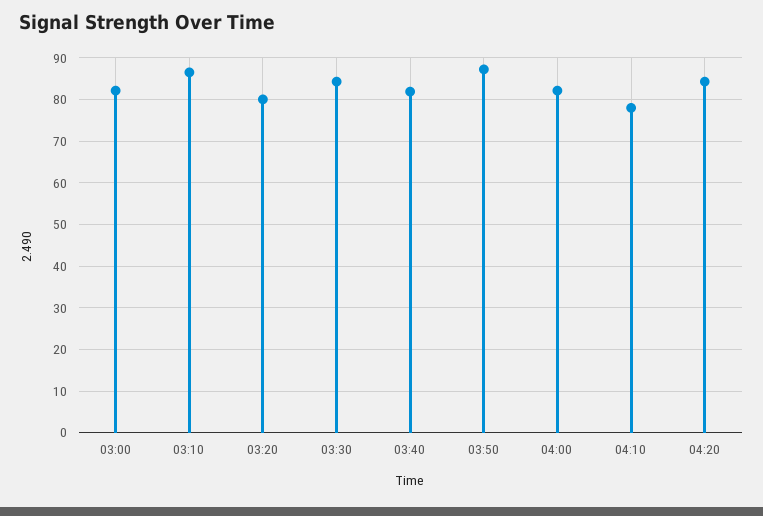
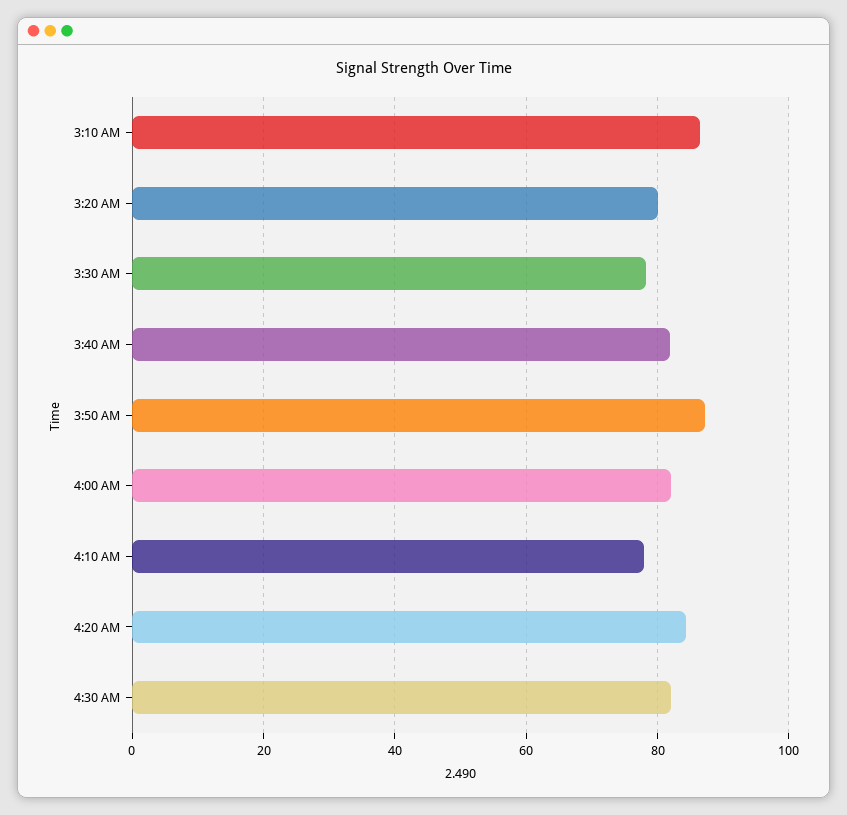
03:00: 82 -> none
03:30: 84 -> 78
4:30 AM: none -> 82

